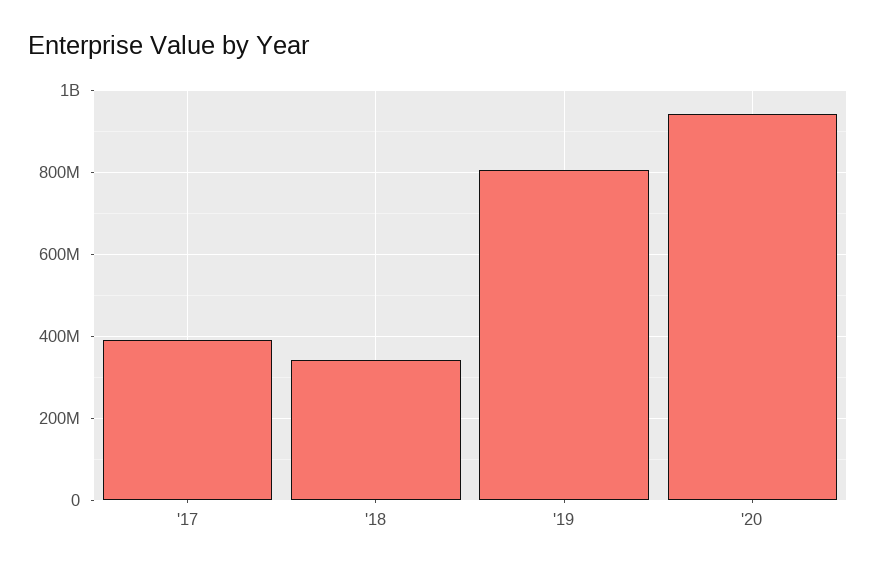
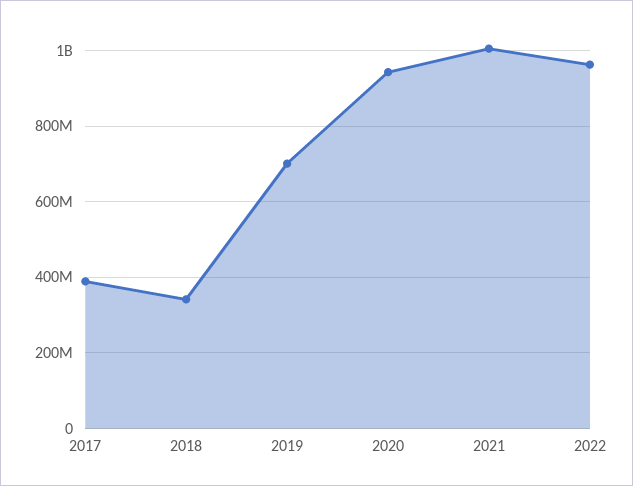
'19: 800000000 -> 700000000
2021: none -> 1000000000
2022: none -> 960000000

